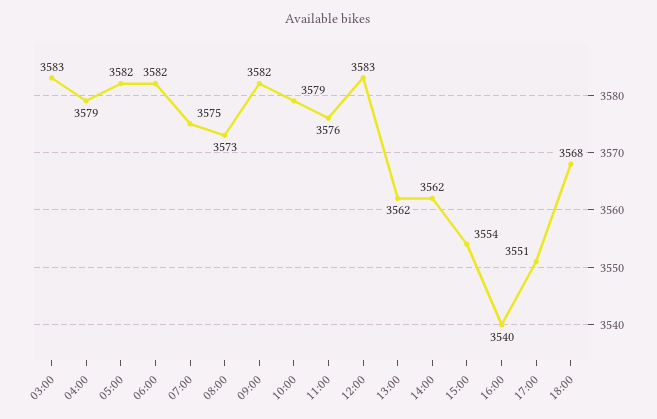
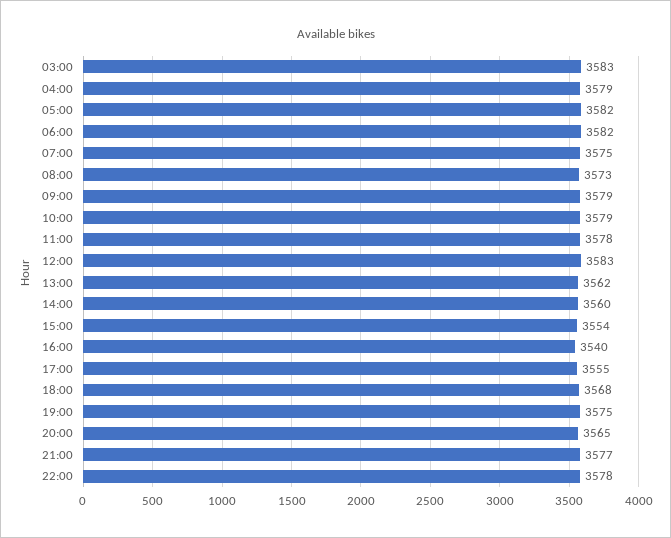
09:00: 3582 -> 3579
11:00: 3576 -> 3578
14:00: 3562 -> 3560
17:00: 3551 -> 3555
19:00: none -> 3575
20:00: none -> 3565
21:00: none -> 3577
22:00: none -> 3578

